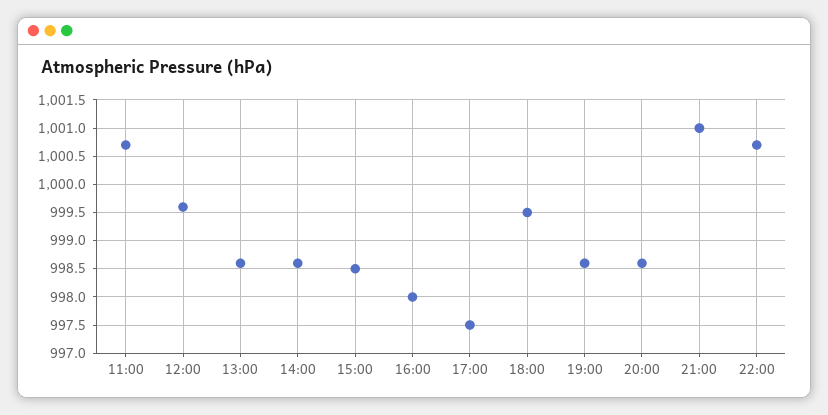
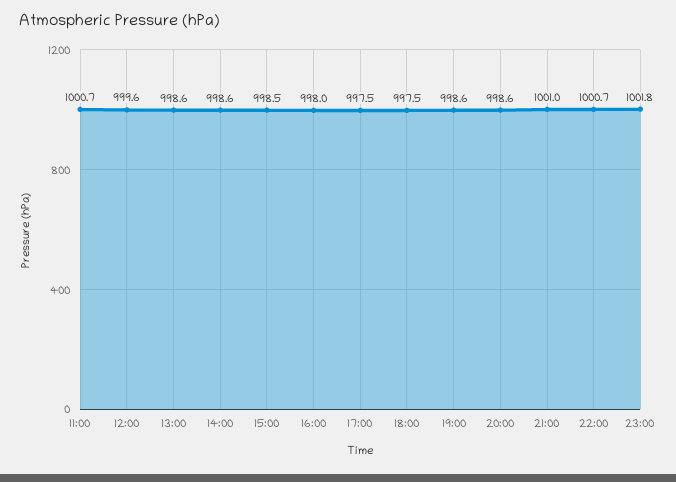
18:00: 999.5 -> 997.5
23:00: none -> 1001.8

